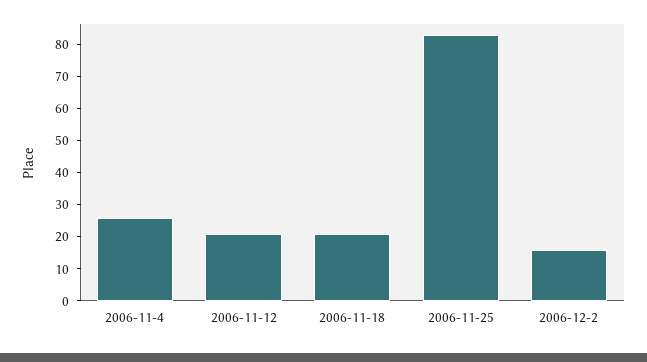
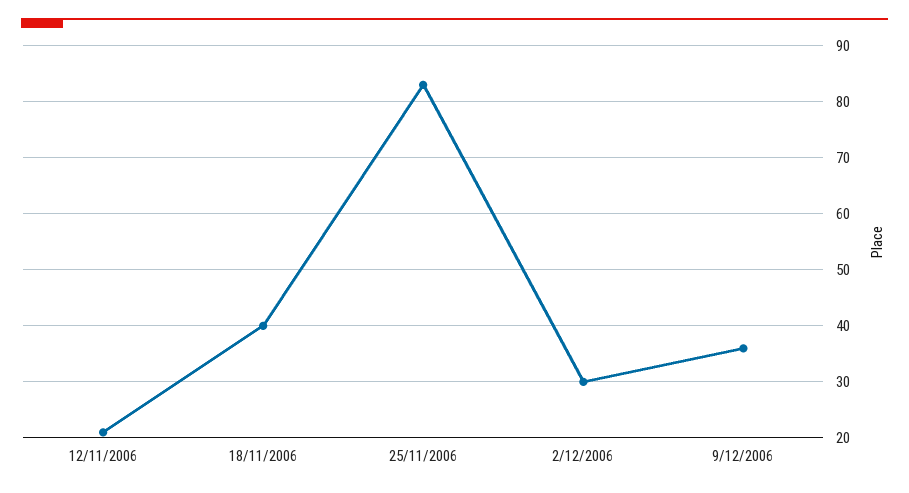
2006-11-4: 25 -> none
2006-11-18: 20 -> 40
2006-12-2: 15 -> 30
9/12/2006: none -> 35

